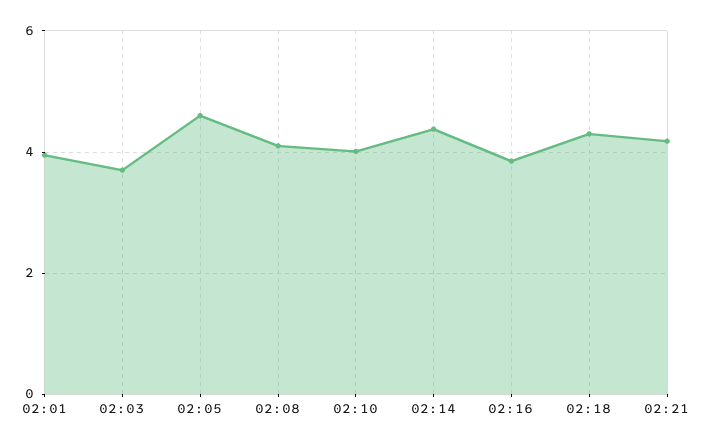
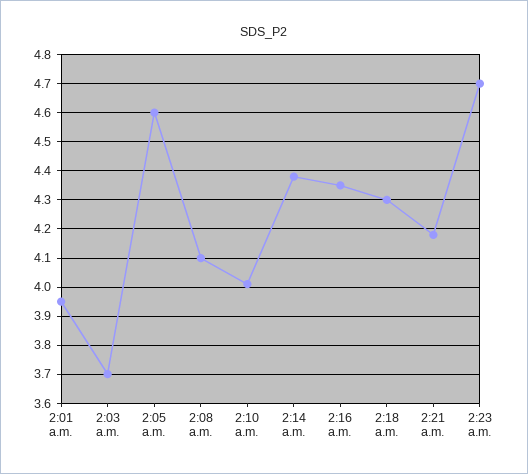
02:16: 3.8 -> 4.35
2:23 a.m.: none -> 4.7

